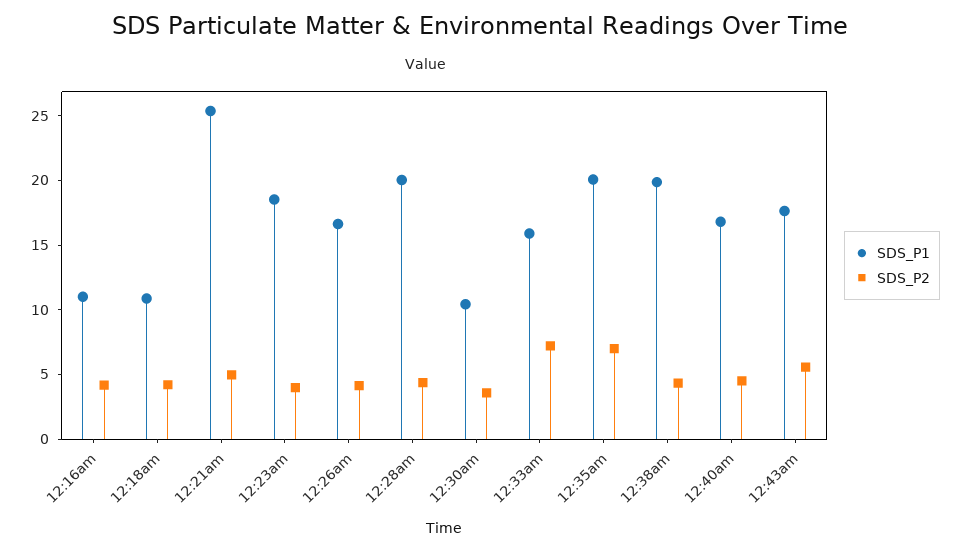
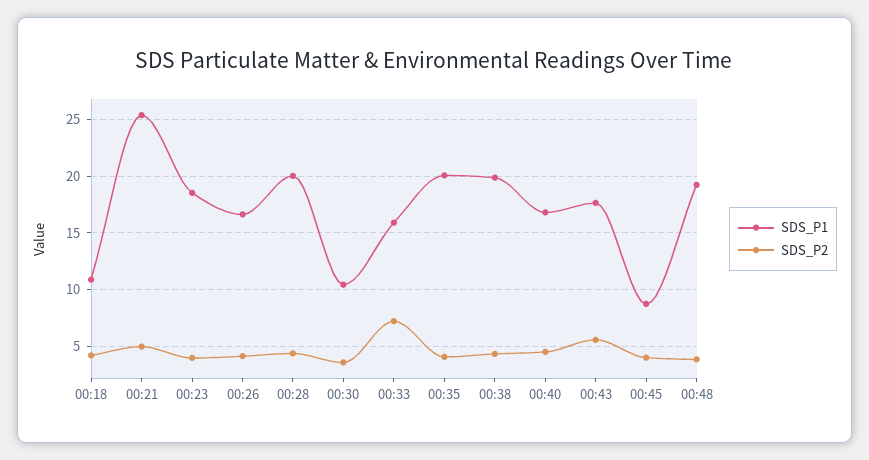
SDS_P1, 12:16am: 11 -> none
SDS_P2, 12:16am: 4 -> none
SDS_P2, 12:35am: 7 -> 4
SDS_P1, 00:45: none -> 9
SDS_P2, 00:45: none -> 4
SDS_P1, 00:48: none -> 19
SDS_P2, 00:48: none -> 4

